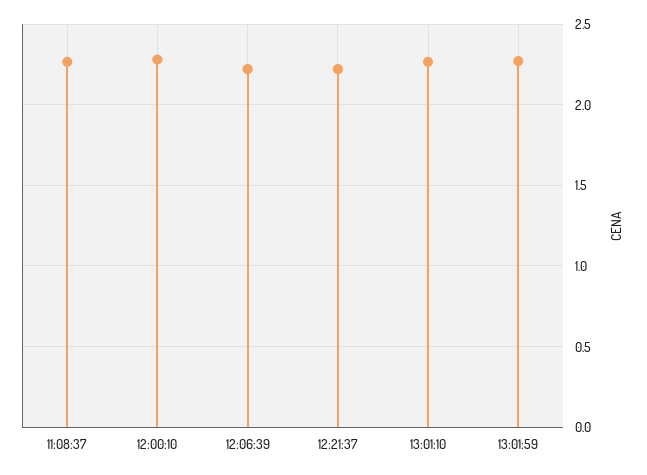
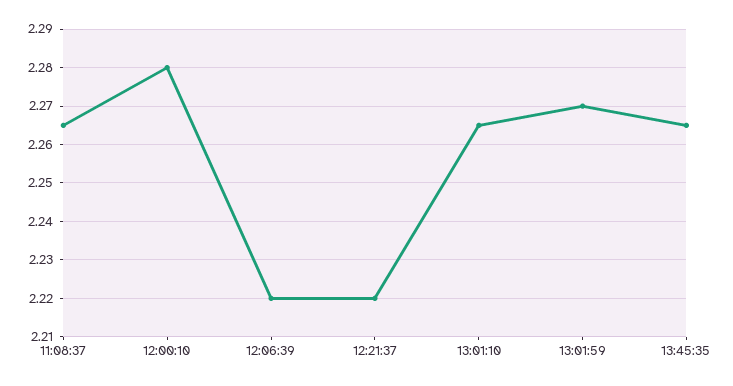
13:45:35: none -> 2.265

